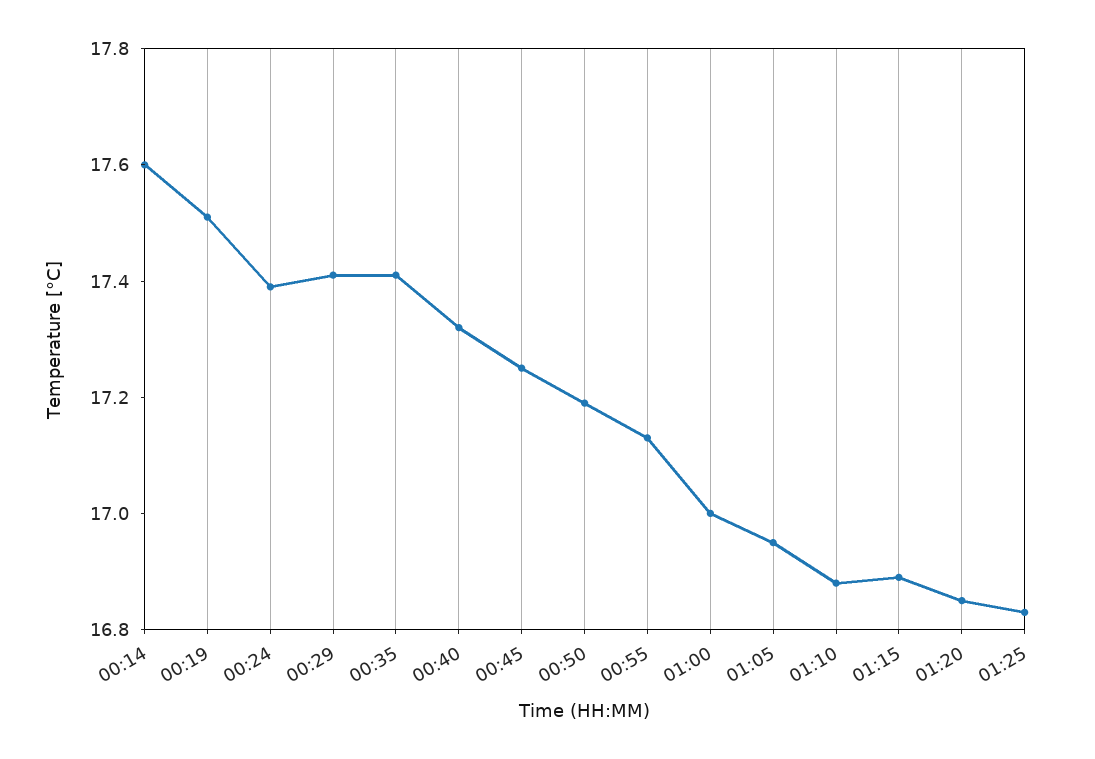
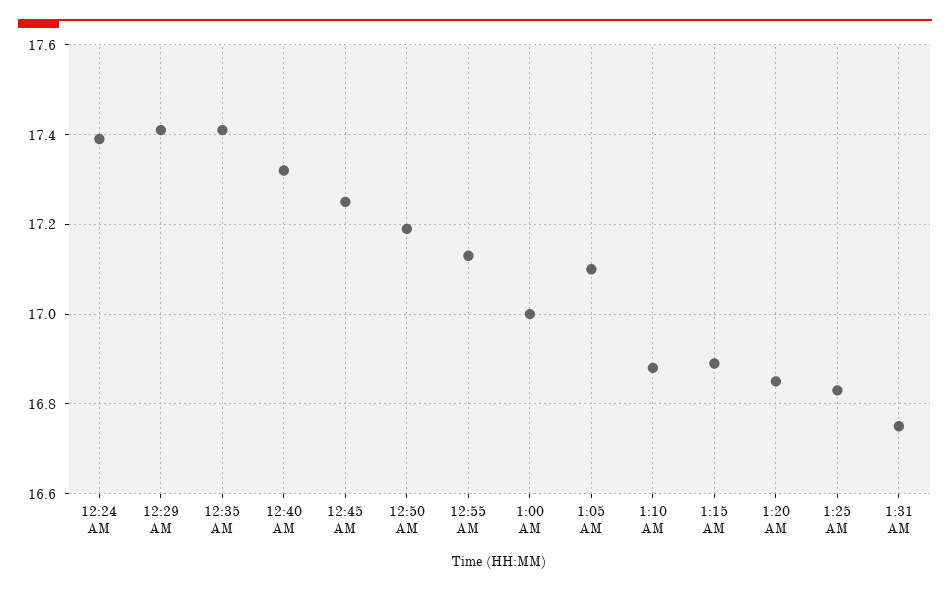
00:14: 17.6 -> none
00:19: 17.5 -> none
01:05: 16.95 -> 17.1
1:31 AM: none -> 16.75

